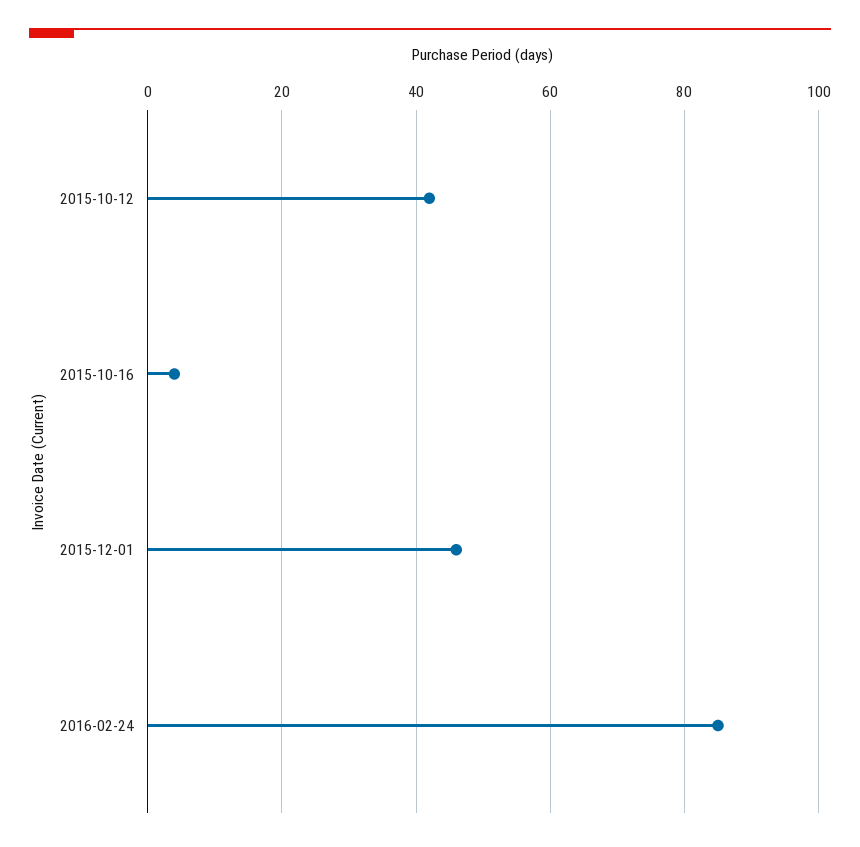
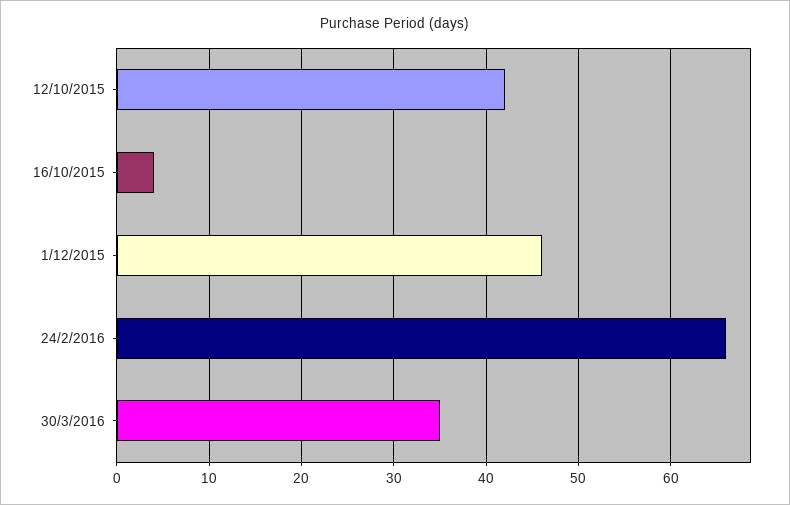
2016-02-24: 85 -> 66
30/3/2016: none -> 35

